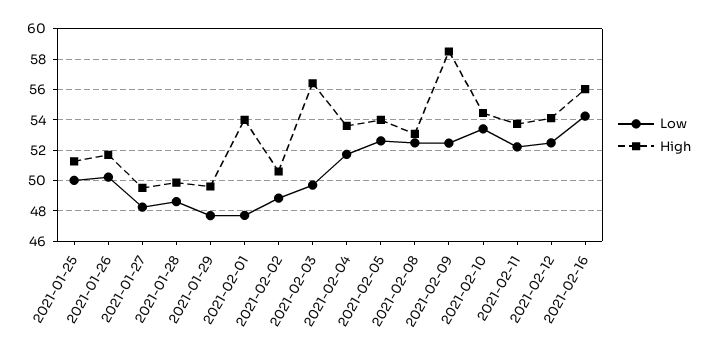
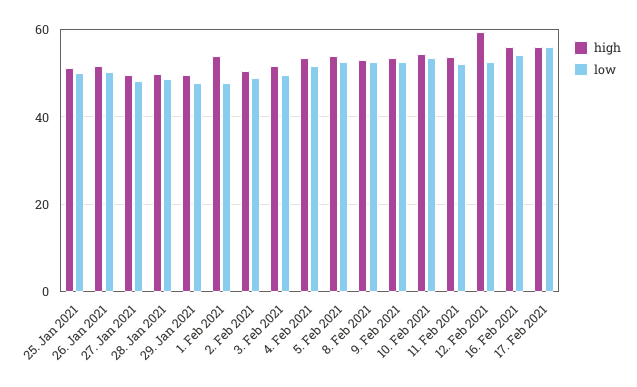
High, 2021-02-03: 56.5 -> 52
High, 2021-02-09: 58.5 -> 54
High, 2021-02-12: 54 -> 60
High, 17. Feb 2021: none -> 56
Low, 17. Feb 2021: none -> 56

